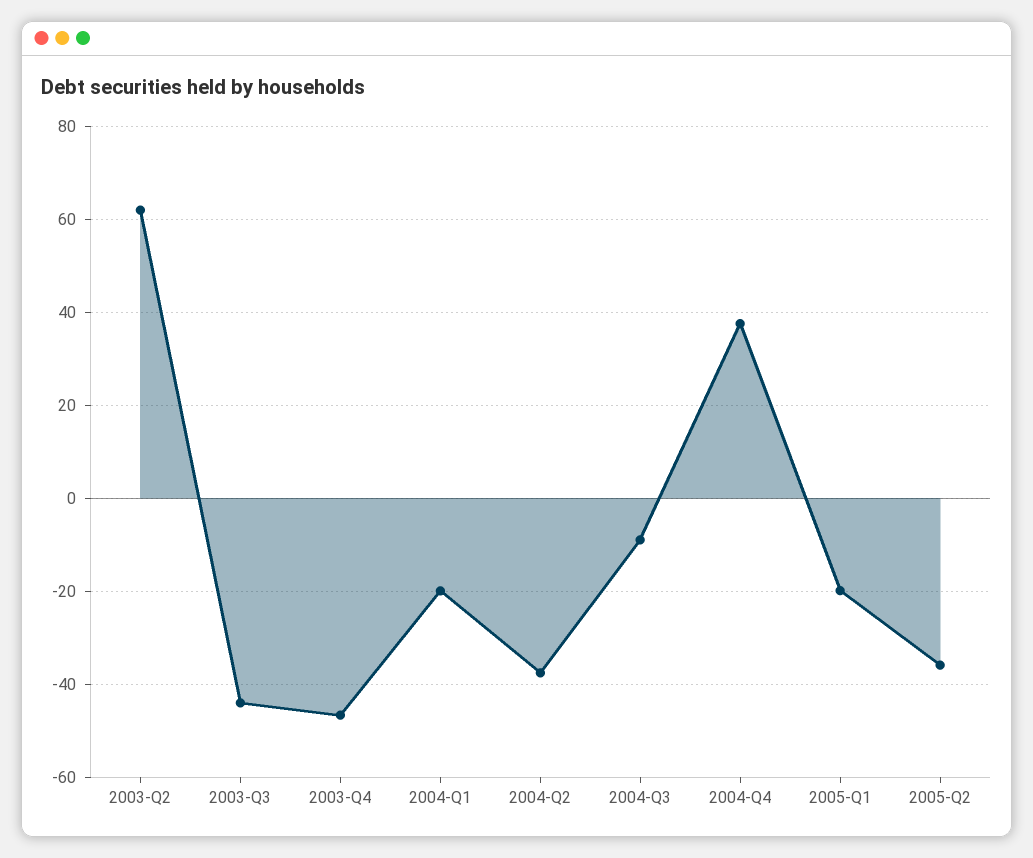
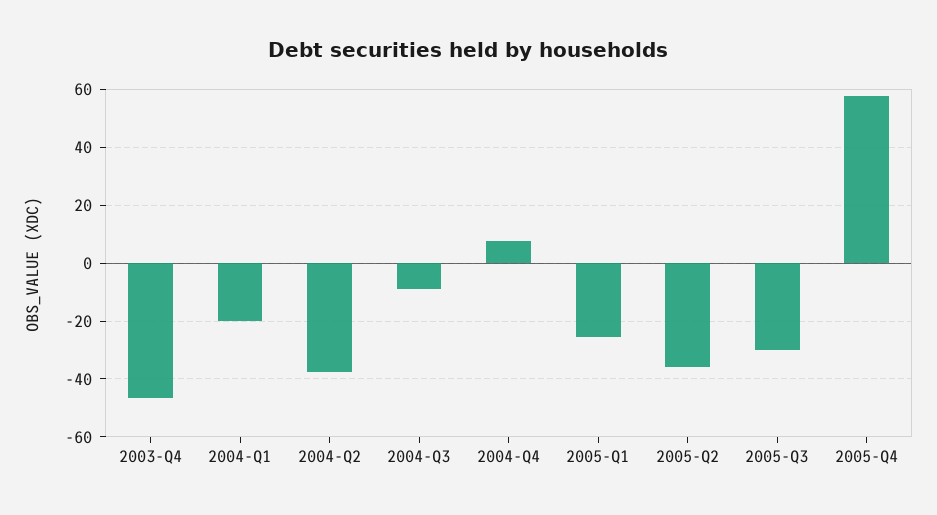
2003-Q2: 62 -> none
2003-Q3: -44 -> none
2004-Q4: 38 -> 7.5
2005-Q1: -20 -> -25
2005-Q3: none -> -30
2005-Q4: none -> 57.5

